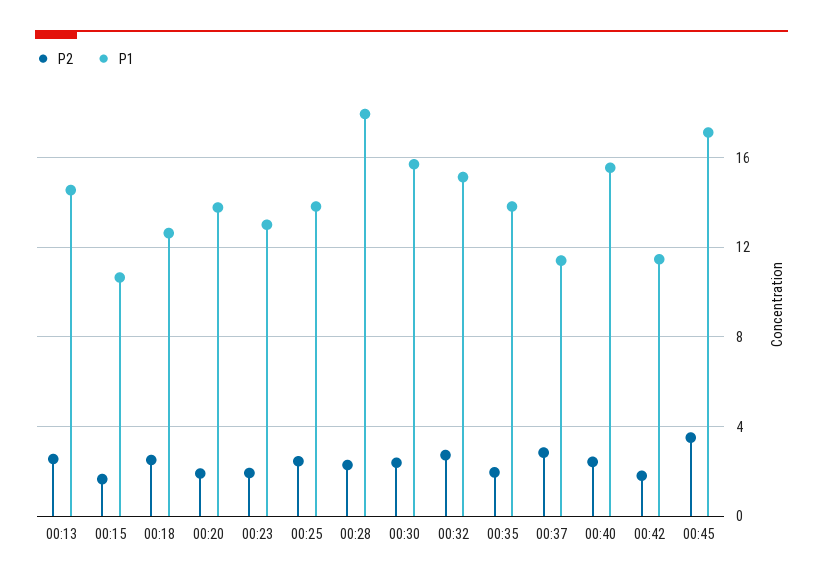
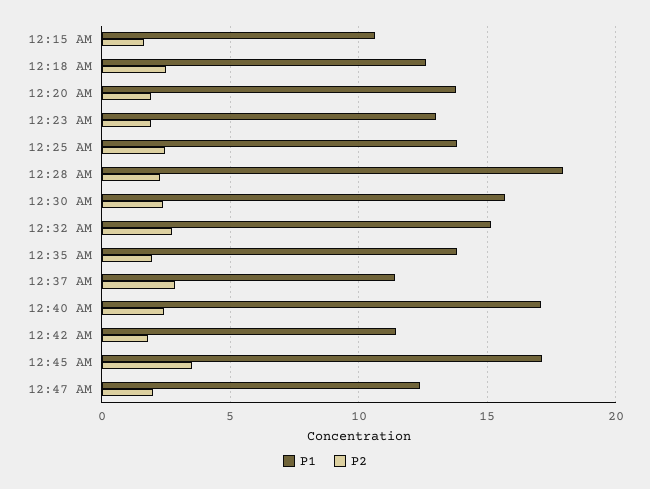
P2, 00:13: 2.5 -> none
P1, 00:13: 14.5 -> none
P1, 00:40: 15.5 -> 17
P1, 12:47 AM: none -> 12.5
P2, 12:47 AM: none -> 2

